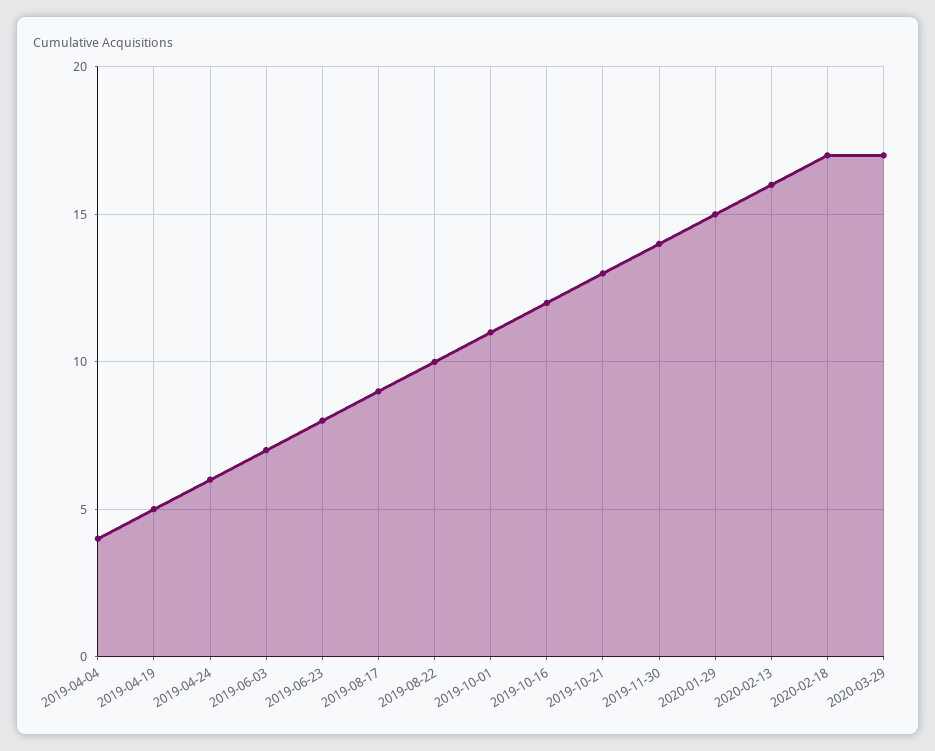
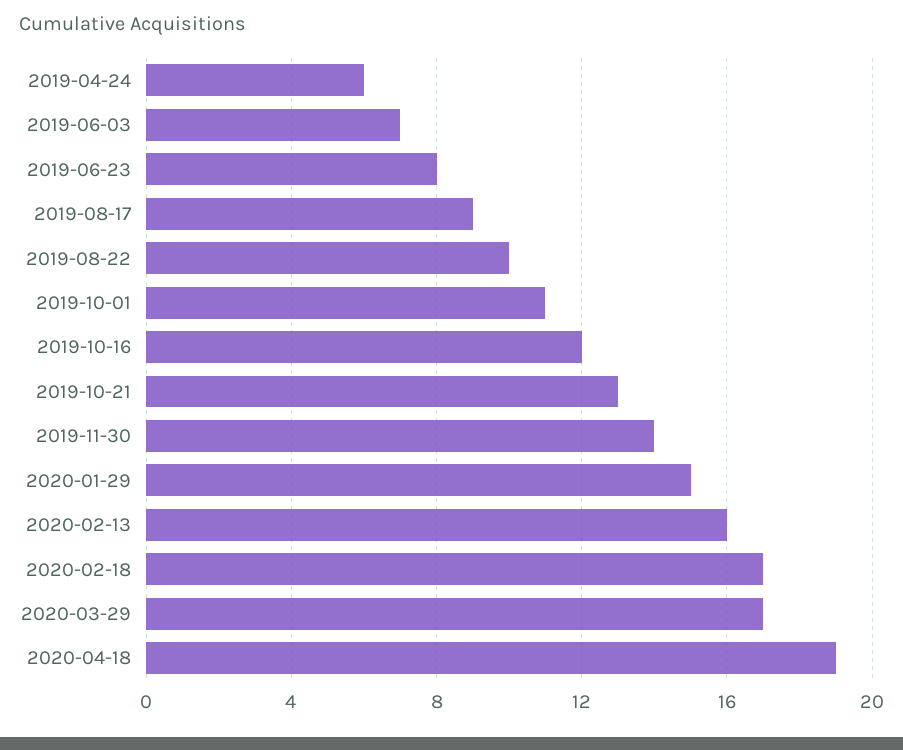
2019-04-04: 4 -> none
2019-04-19: 5 -> none
2020-04-18: none -> 19

